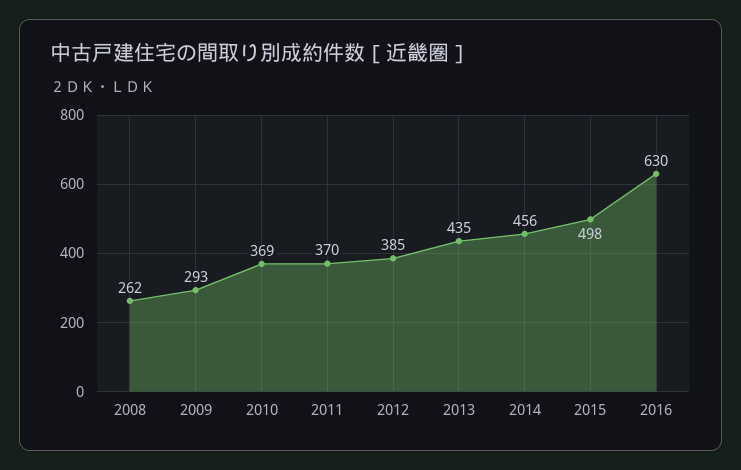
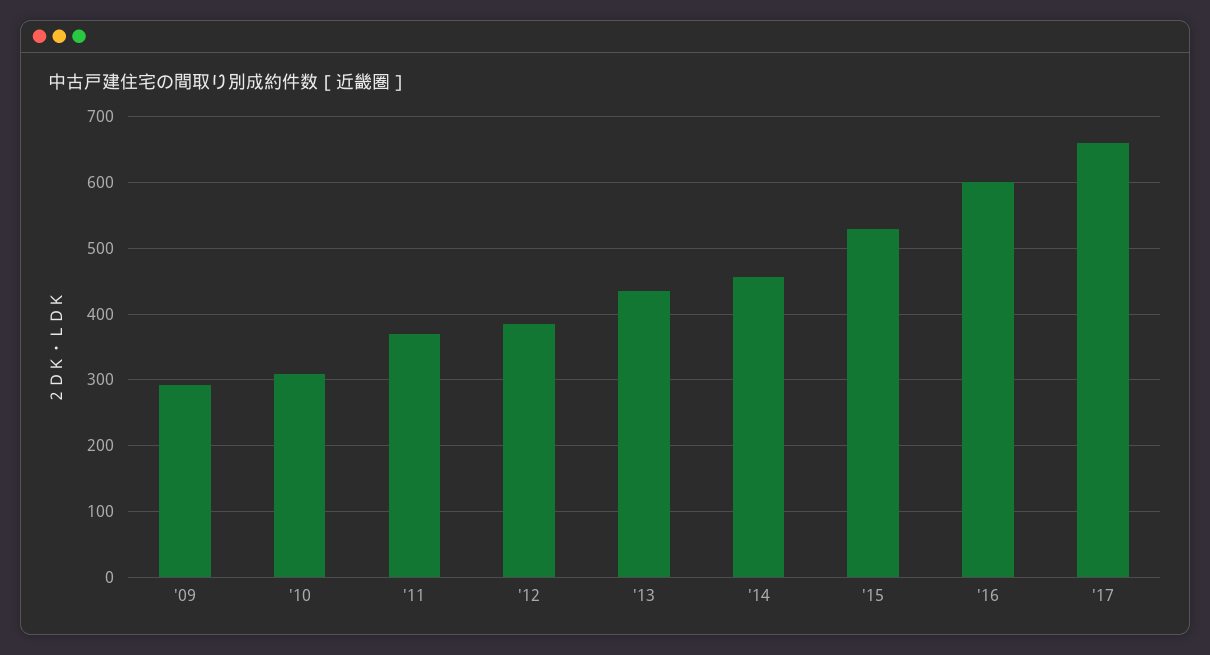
2008: 262 -> none
2010: 369 -> 310
2015: 498 -> 530
2016: 630 -> 600
'17: none -> 660

